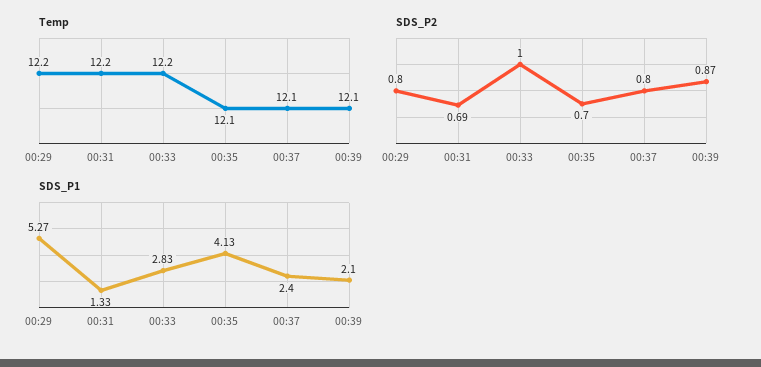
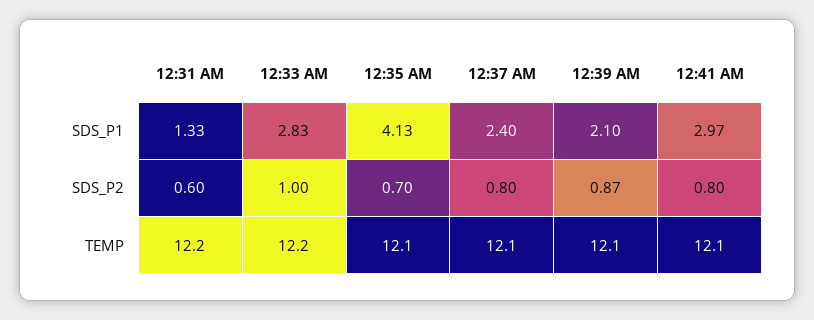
Temp, 00:29: 12.2 -> none
SDS_P2, 00:29: 0.8 -> none
SDS_P2, 00:31: 0.69 -> 0.6
SDS_P1, 00:29: 5.27 -> none
SDS_P1, 12:41 AM: none -> 2.97
SDS_P2, 12:41 AM: none -> 0.8
Temp, 12:41 AM: none -> 12.1

